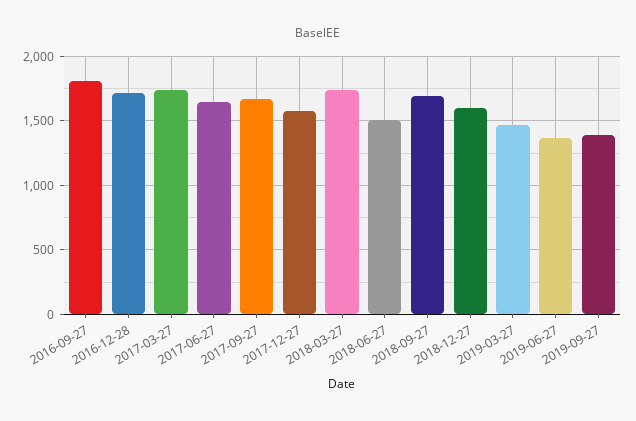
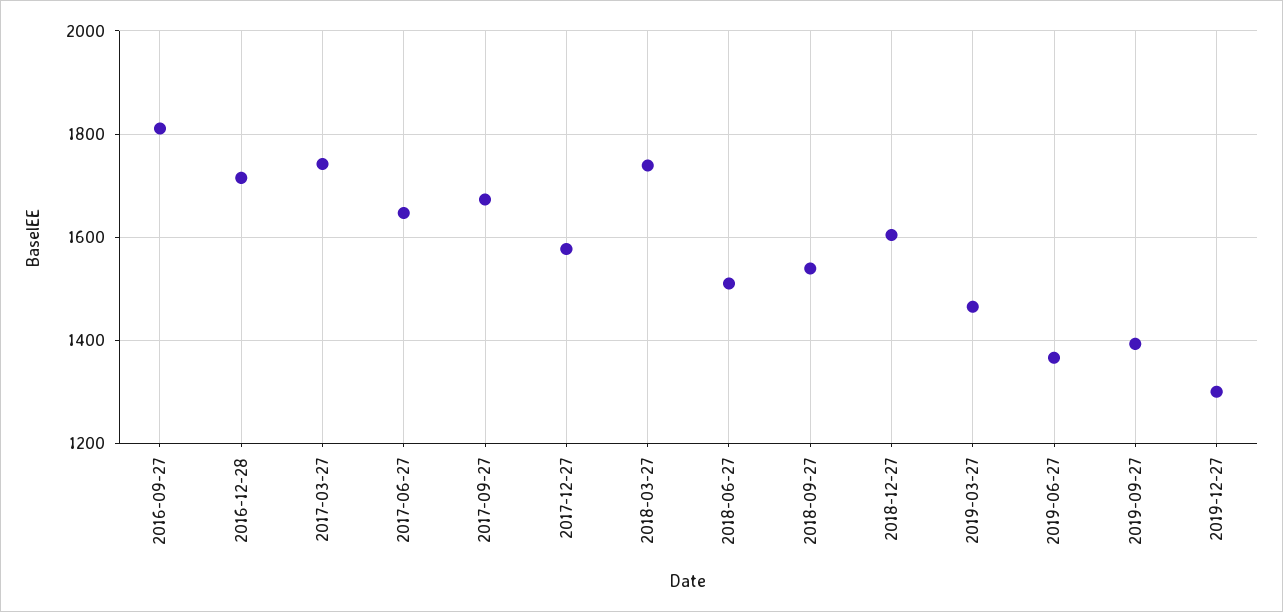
2018-09-27: 1700 -> 1540
2019-12-27: none -> 1300

